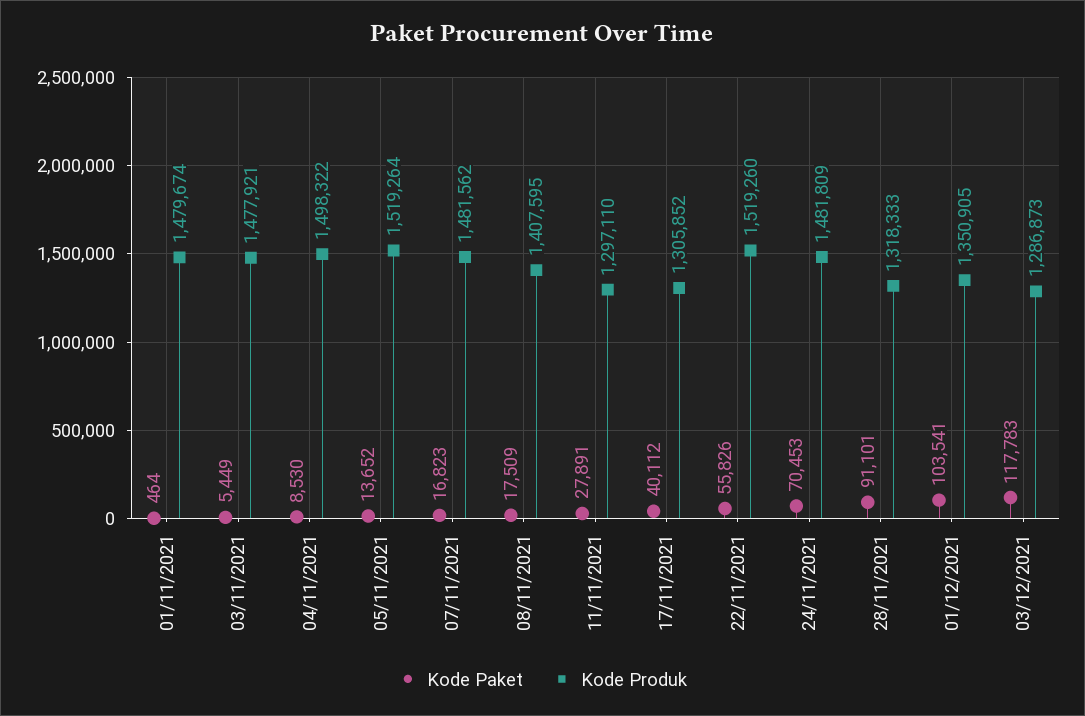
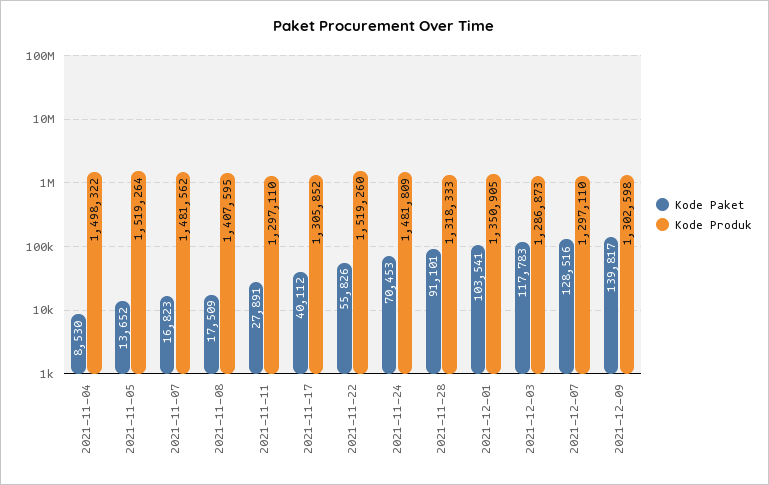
Kode Paket, 01/11/2021: 464 -> none
Kode Produk, 01/11/2021: 1479674 -> none
Kode Paket, 03/11/2021: 5449 -> none
Kode Produk, 03/11/2021: 1477921 -> none
Kode Paket, 2021-12-07: none -> 128516
Kode Produk, 2021-12-07: none -> 1297110
Kode Paket, 2021-12-09: none -> 139817
Kode Produk, 2021-12-09: none -> 1302598

